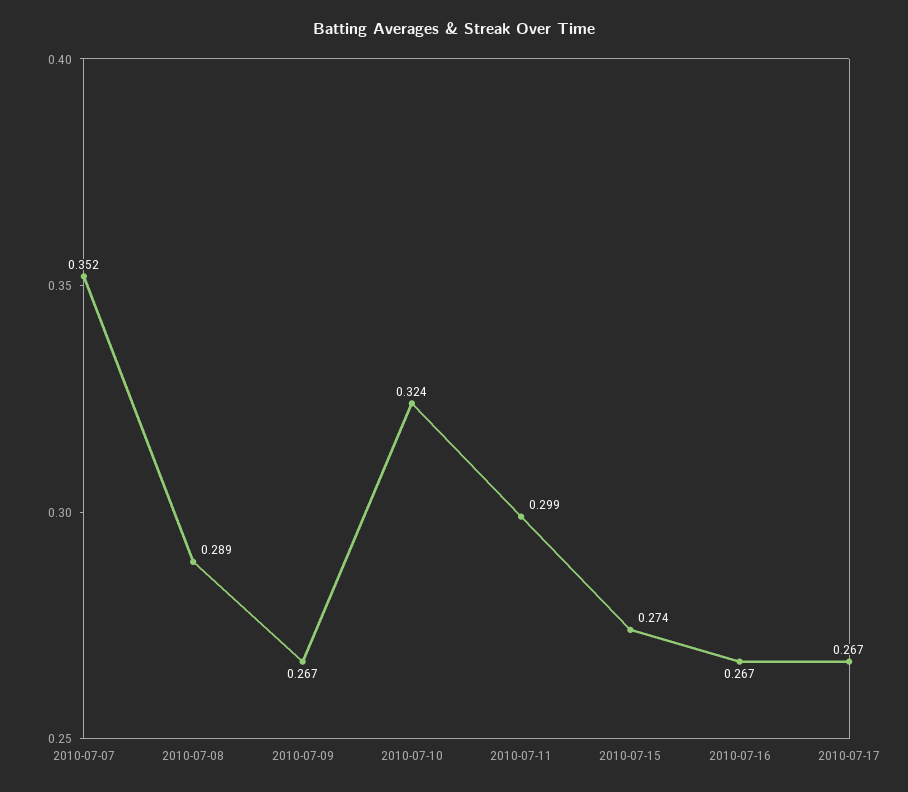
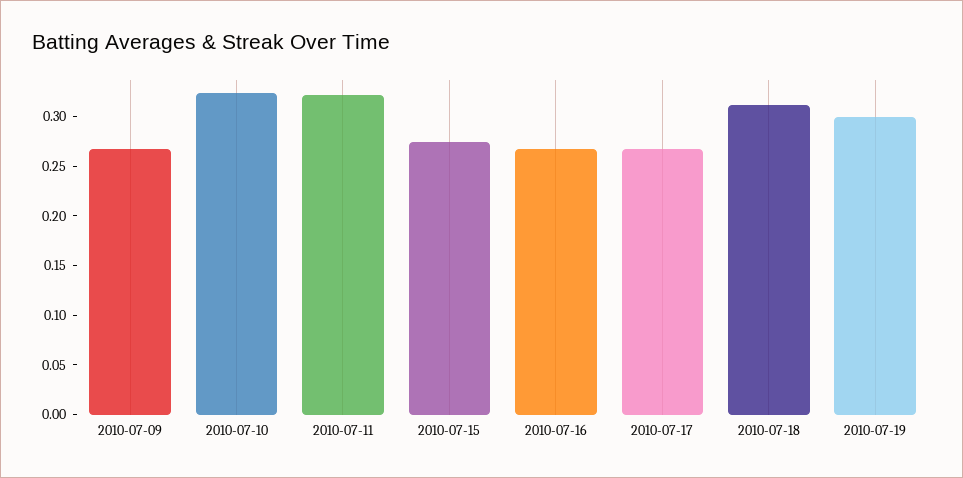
2010-07-07: 0.352 -> none
2010-07-08: 0.289 -> none
2010-07-11: 0.299 -> 0.32
2010-07-18: none -> 0.31
2010-07-19: none -> 0.3

